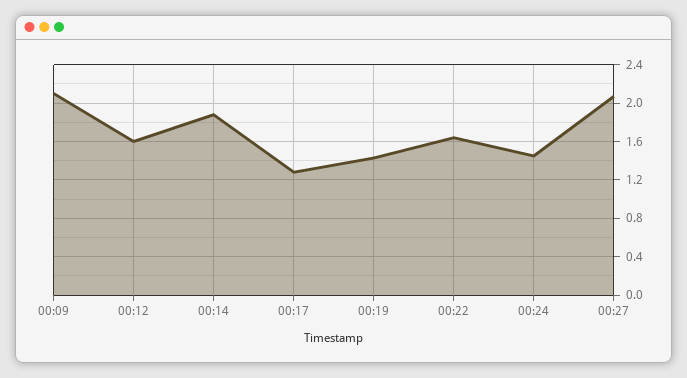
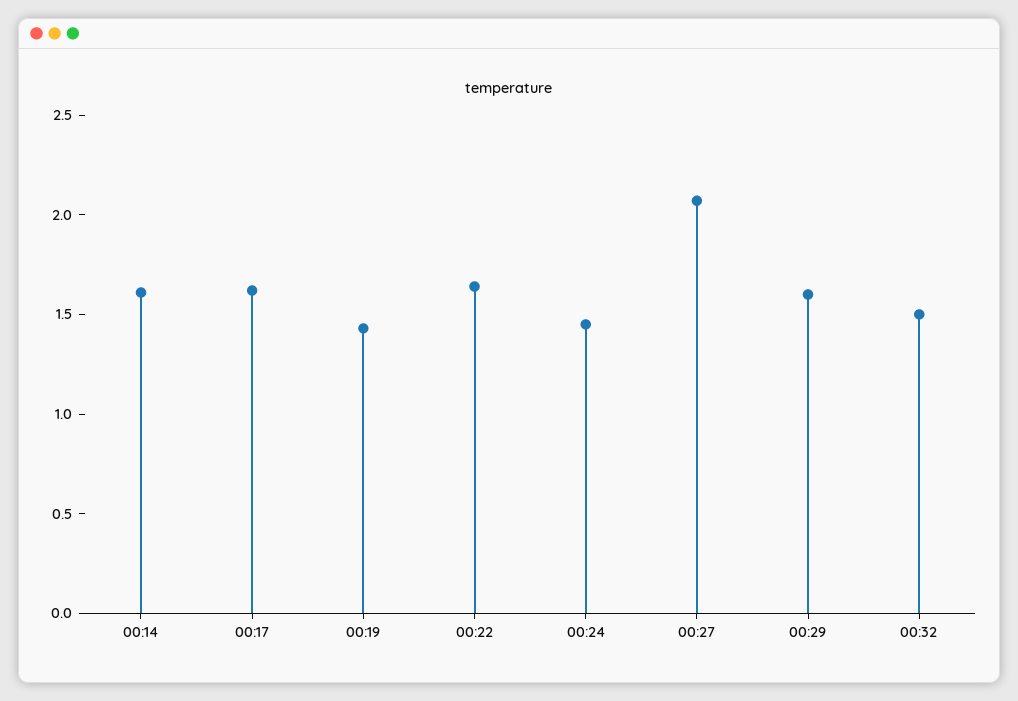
00:09: 2.1 -> none
00:12: 1.6 -> none
00:14: 1.9 -> 1.6
00:17: 1.3 -> 1.6
00:29: none -> 1.6
00:32: none -> 1.5

